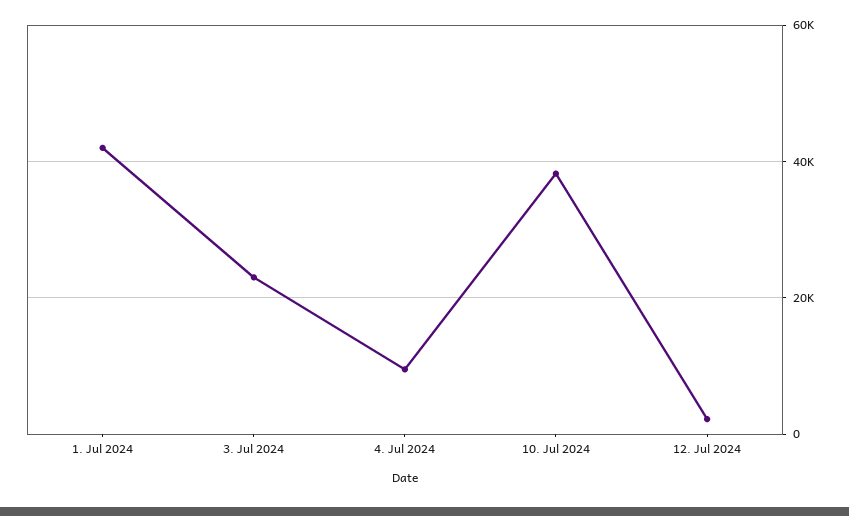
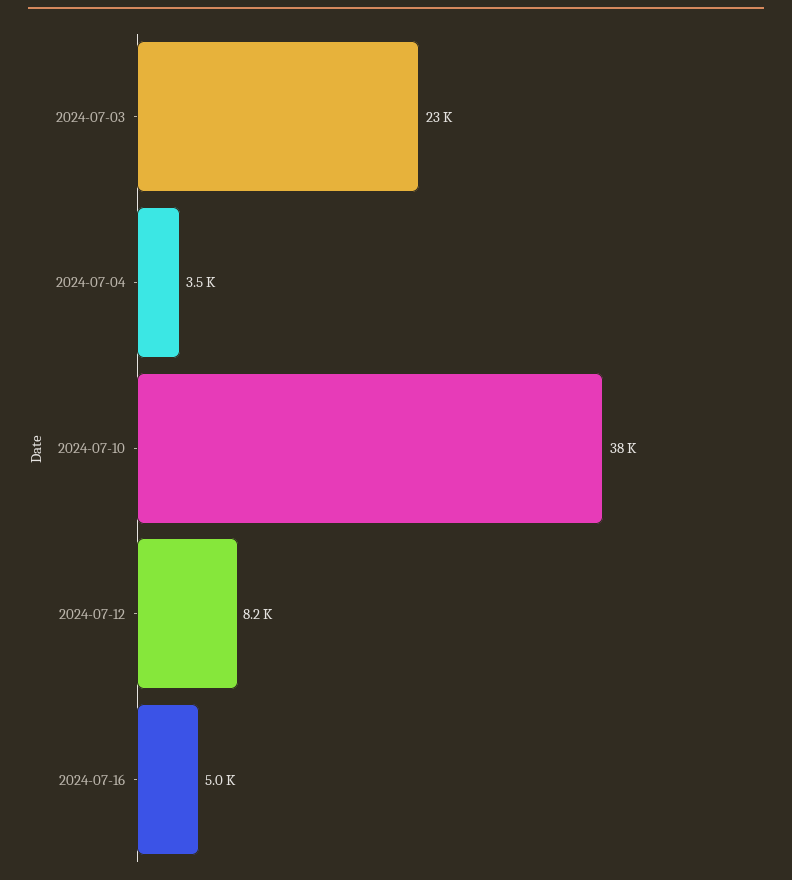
1. Jul 2024: 42000 -> none
4. Jul 2024: 10000 -> 3500
12. Jul 2024: 2000 -> 8200
2024-07-16: none -> 5000

